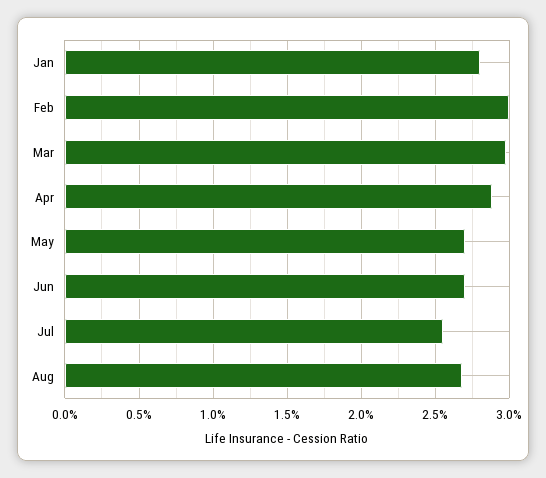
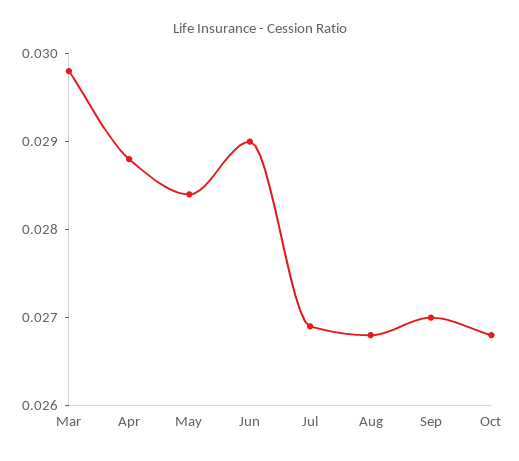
Jan: 0.028 -> none
Feb: 0.03 -> none
May: 0.027 -> 0.0284
Jun: 0.027 -> 0.029
Jul: 0.0255 -> 0.0269
Sep: none -> 0.027
Oct: none -> 0.0268

